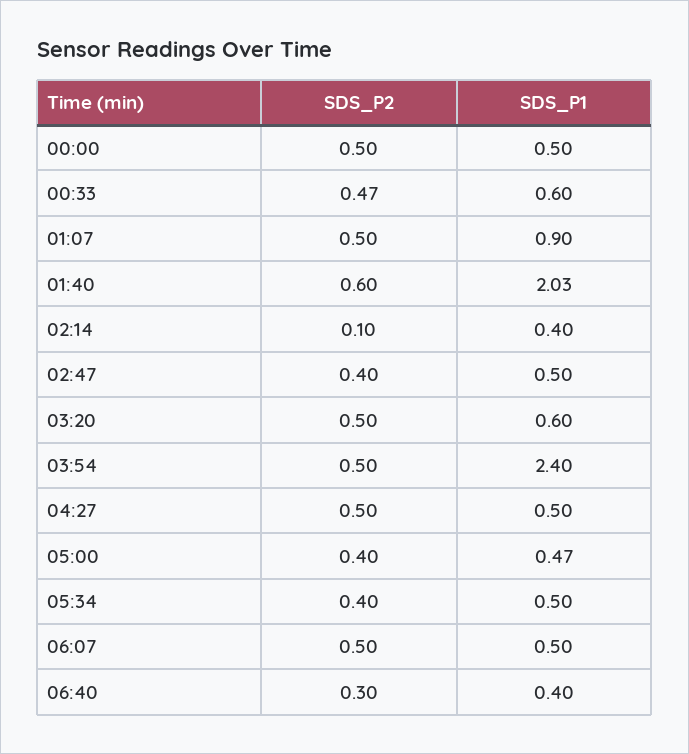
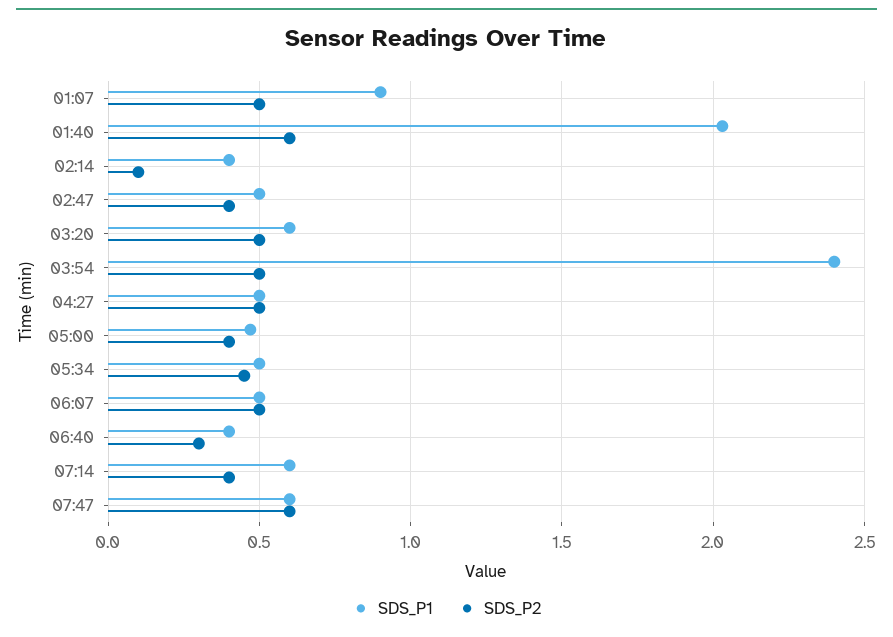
SDS_P2, 00:00: 0.5 -> none
SDS_P1, 00:00: 0.5 -> none
SDS_P2, 00:33: 0.47 -> none
SDS_P1, 00:33: 0.6 -> none
SDS_P2, 05:34: 0.4 -> 0.45
SDS_P1, 07:14: none -> 0.6
SDS_P2, 07:14: none -> 0.4
SDS_P1, 07:47: none -> 0.6
SDS_P2, 07:47: none -> 0.6

